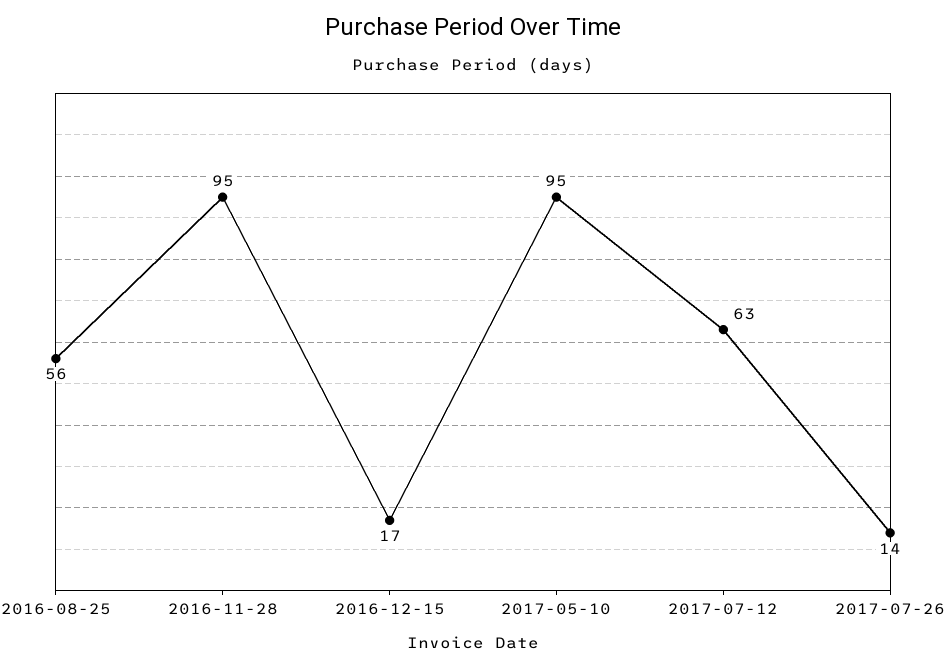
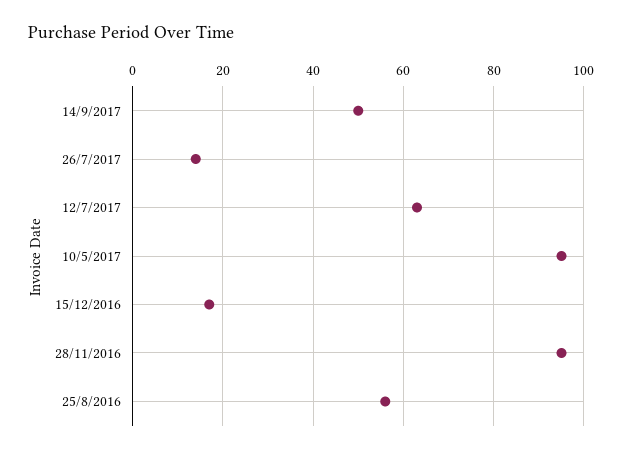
14/9/2017: none -> 50

